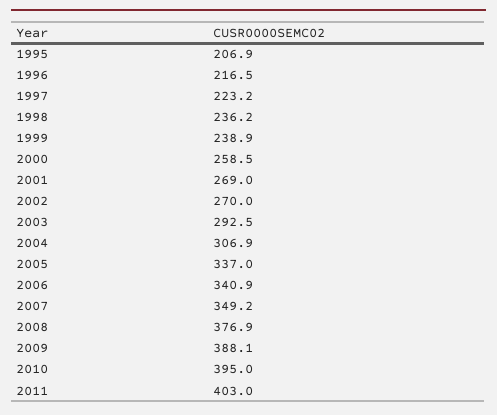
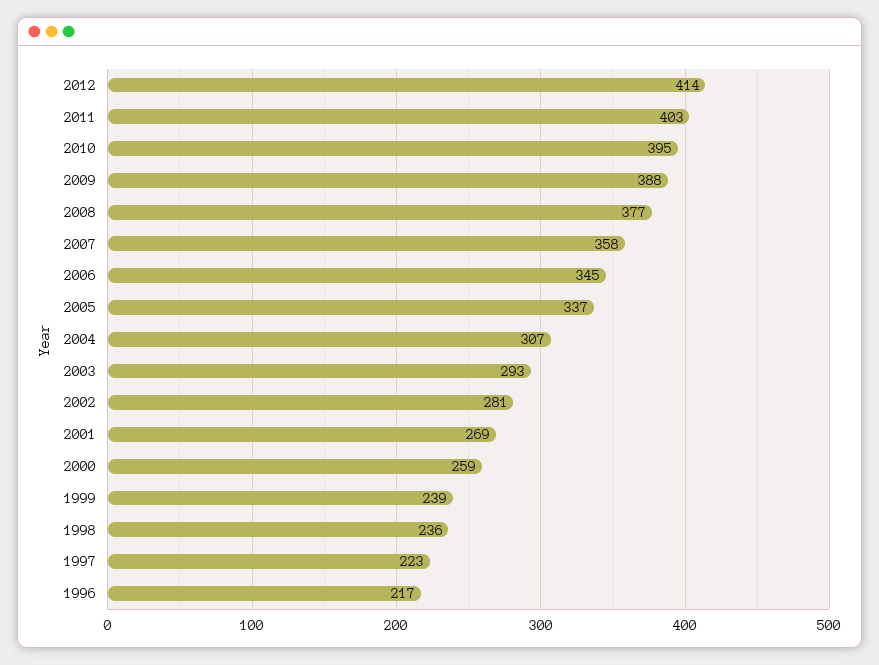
1995: 206.9 -> none
2002: 270 -> 281
2006: 340.9 -> 345
2007: 349.2 -> 358
2012: none -> 414

